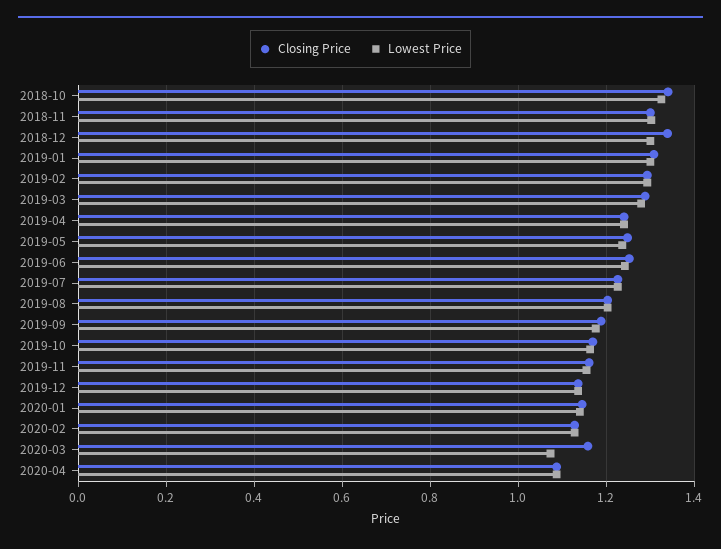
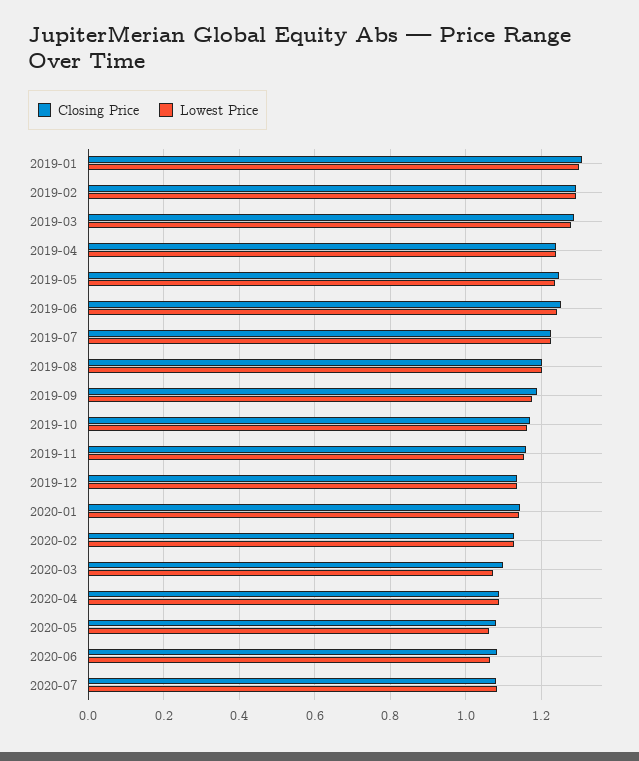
Closing Price, 2018-10: 1.34 -> none
Lowest Price, 2018-10: 1.32 -> none
Closing Price, 2018-11: 1.3 -> none
Lowest Price, 2018-11: 1.3 -> none
Closing Price, 2018-12: 1.34 -> none
Lowest Price, 2018-12: 1.3 -> none
Closing Price, 2020-03: 1.16 -> 1.1
Closing Price, 2020-05: none -> 1.08
Lowest Price, 2020-05: none -> 1.06
Closing Price, 2020-06: none -> 1.08
Lowest Price, 2020-06: none -> 1.06
Closing Price, 2020-07: none -> 1.08
Lowest Price, 2020-07: none -> 1.08

